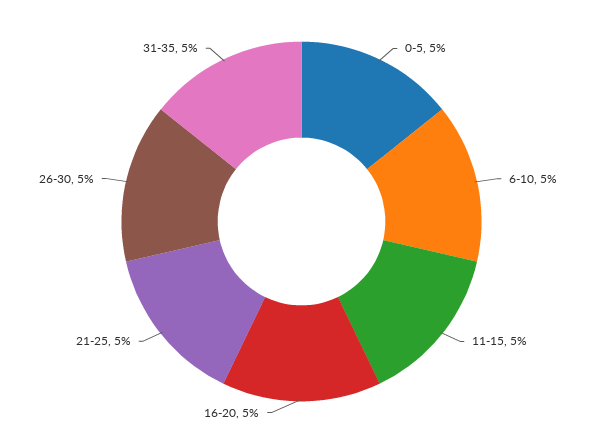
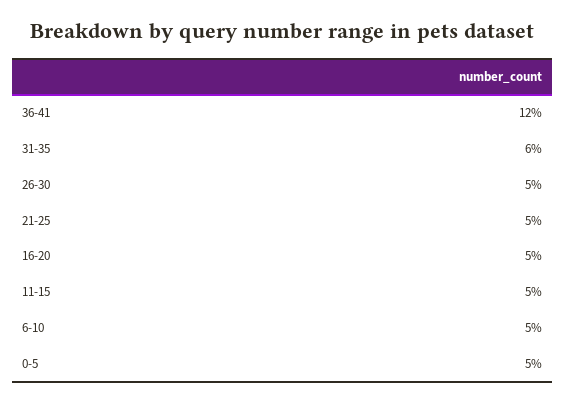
31-35: 5 -> 6
36-41: none -> 12

